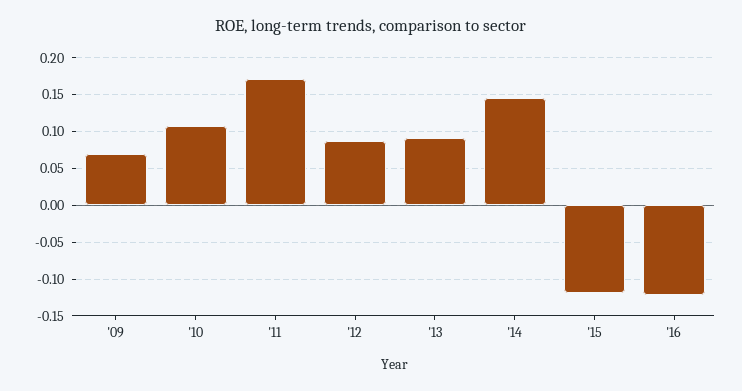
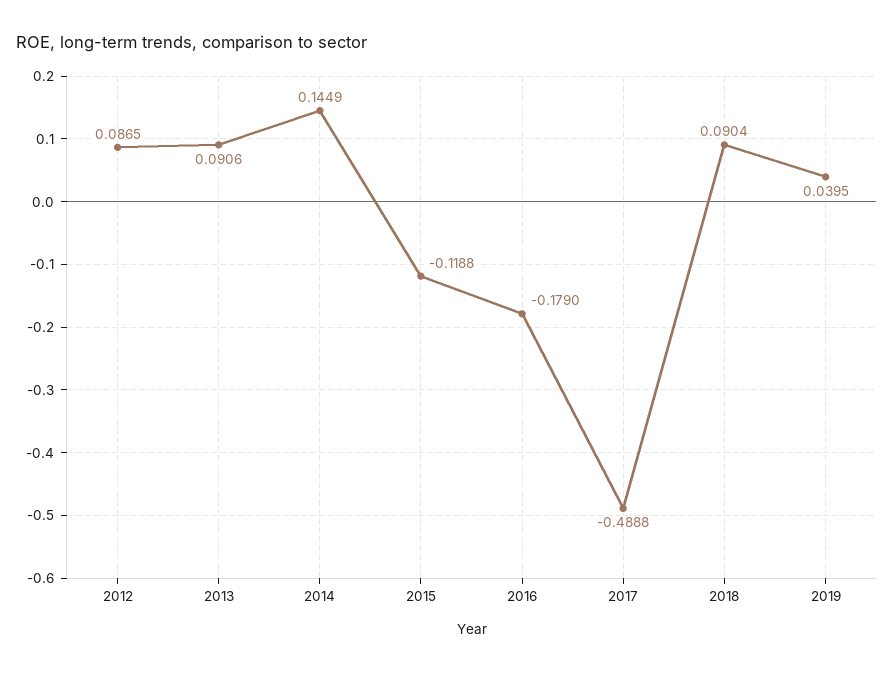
'09: 0.07 -> none
'10: 0.11 -> none
'11: 0.17 -> none
'16: -0.12 -> -0.179
2017: none -> -0.4888
2018: none -> 0.0904
2019: none -> 0.0395

